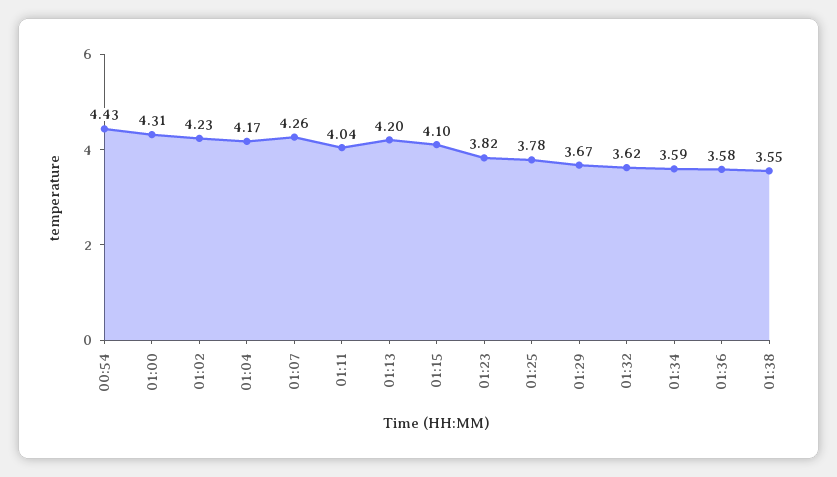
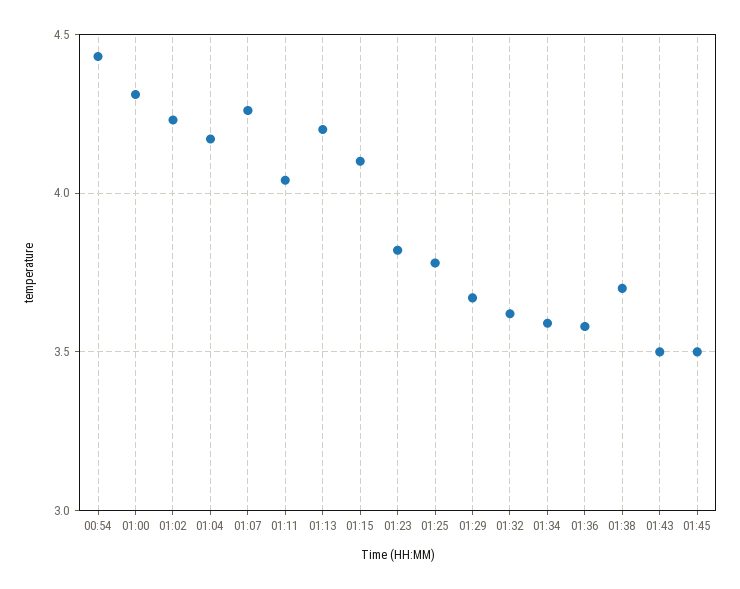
01:38: 3.55 -> 3.7
01:43: none -> 3.5
01:45: none -> 3.5

